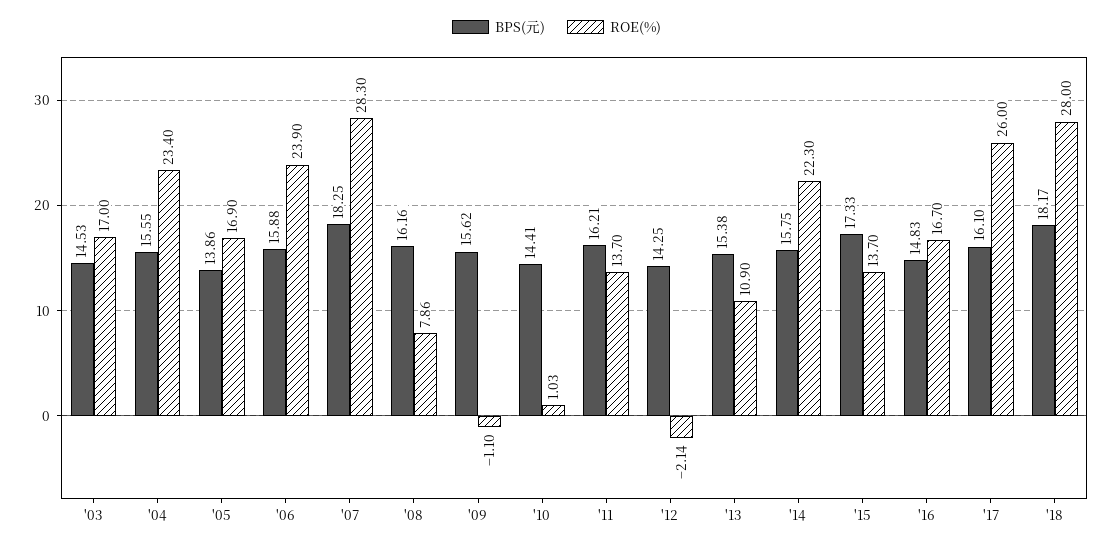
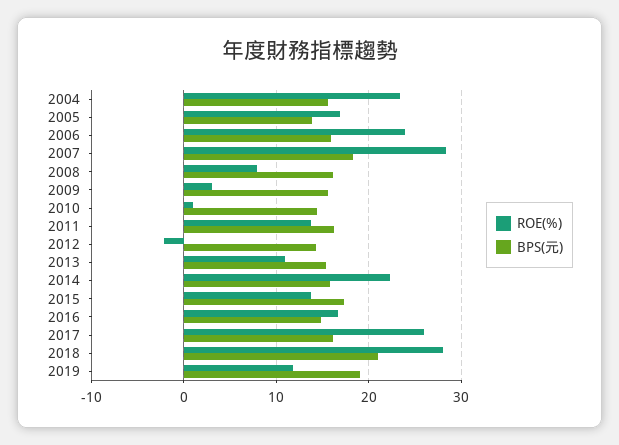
BPS(元), '03: 14.53 -> none
ROE(%), '03: 17 -> none
ROE(%), '09: -1.1 -> 3
BPS(元), '18: 18.17 -> 21
ROE(%), 2019: none -> 12
BPS(元), 2019: none -> 19

